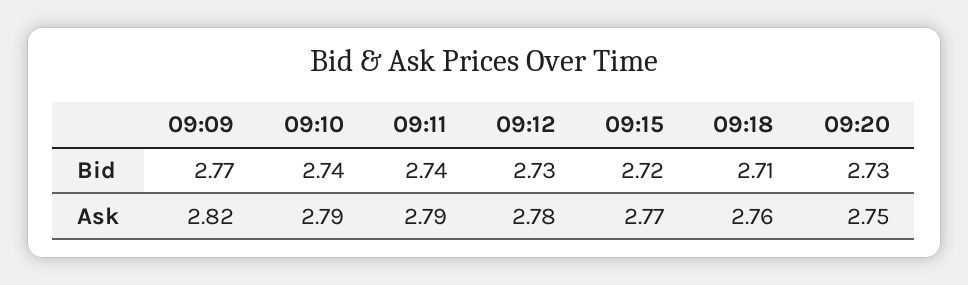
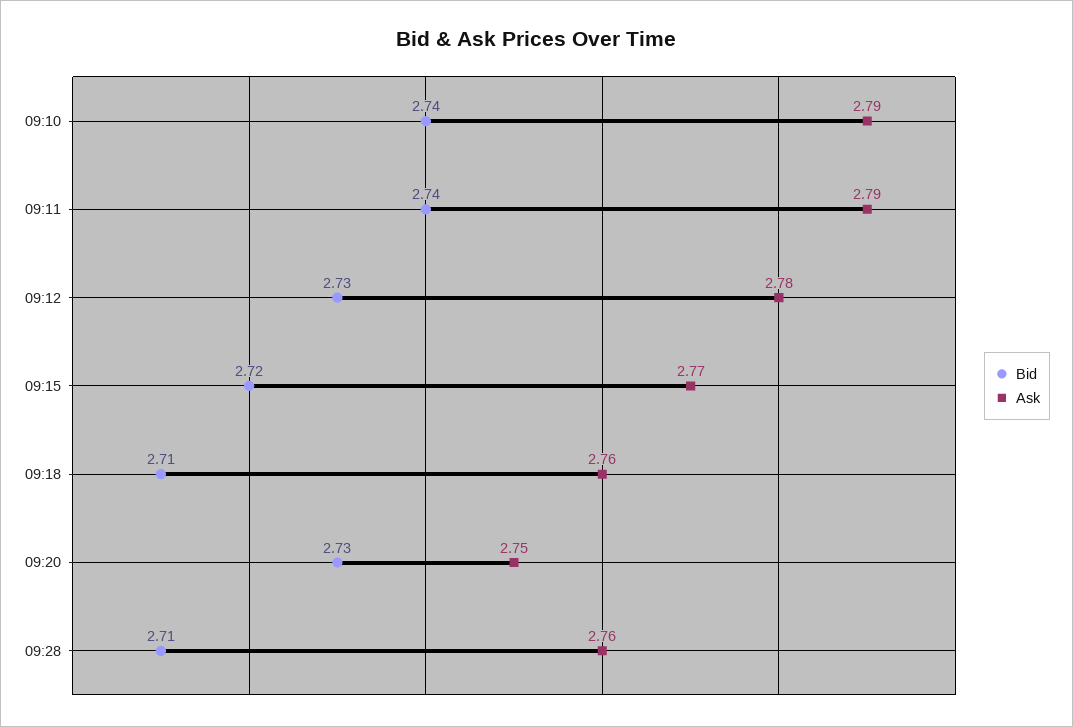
Bid, 09:09: 2.77 -> none
Ask, 09:09: 2.82 -> none
Bid, 09:28: none -> 2.71
Ask, 09:28: none -> 2.76

